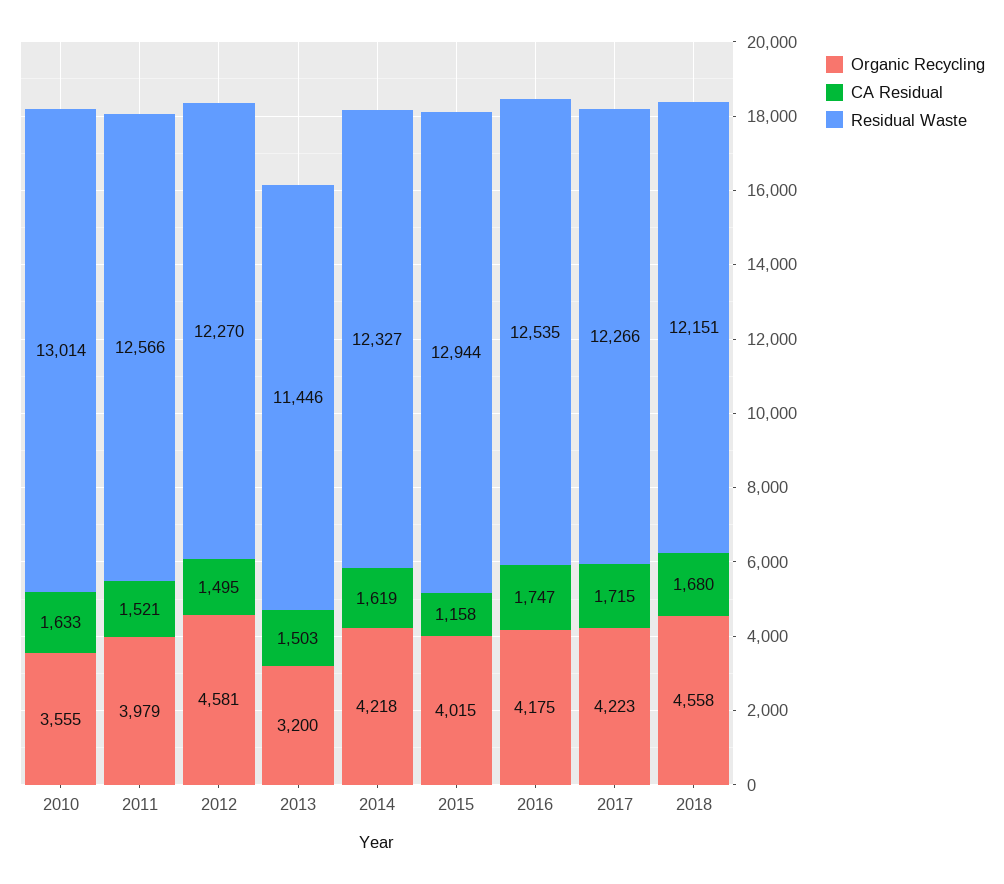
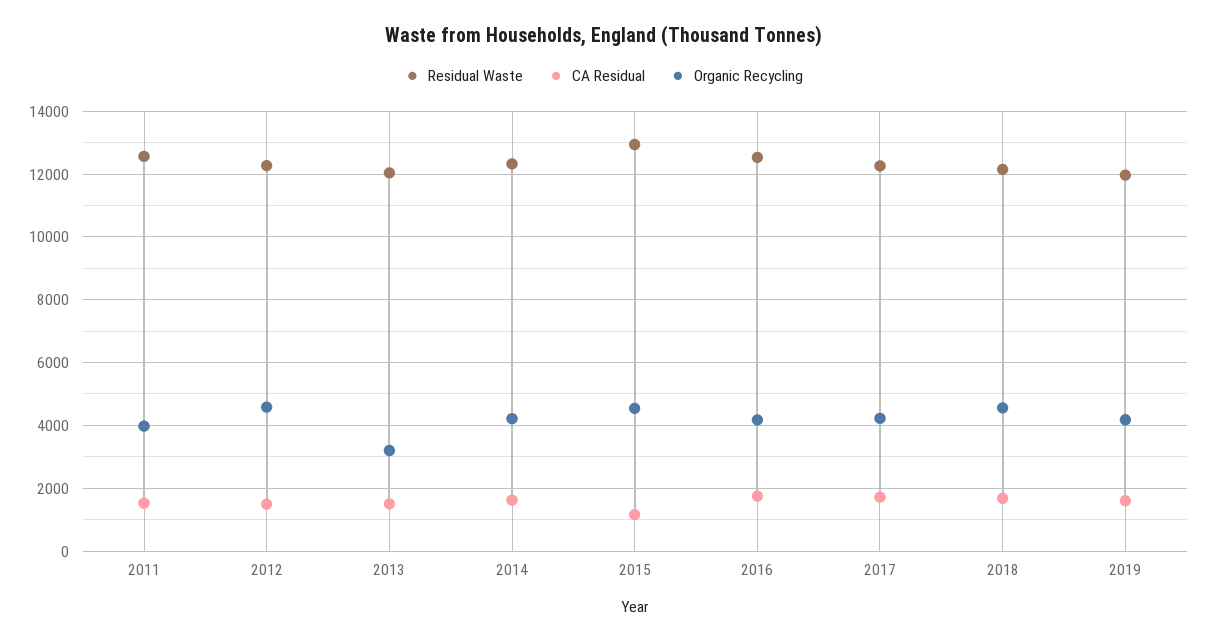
Organic Recycling, 2010: 3555 -> none
CA Residual, 2010: 1633 -> none
Residual Waste, 2010: 13014 -> none
Residual Waste, 2013: 11446 -> 12000
Organic Recycling, 2015: 4015 -> 4600
Residual Waste, 2019: none -> 12000
CA Residual, 2019: none -> 1600
Organic Recycling, 2019: none -> 4200

